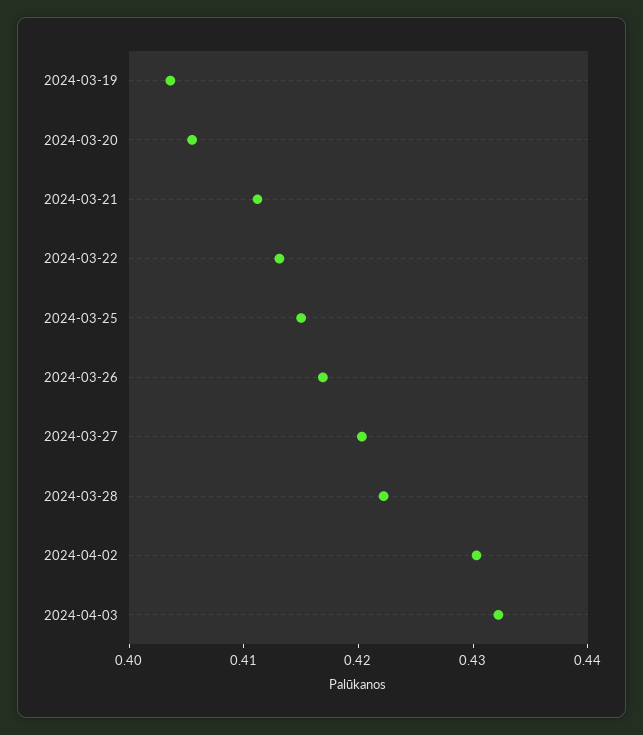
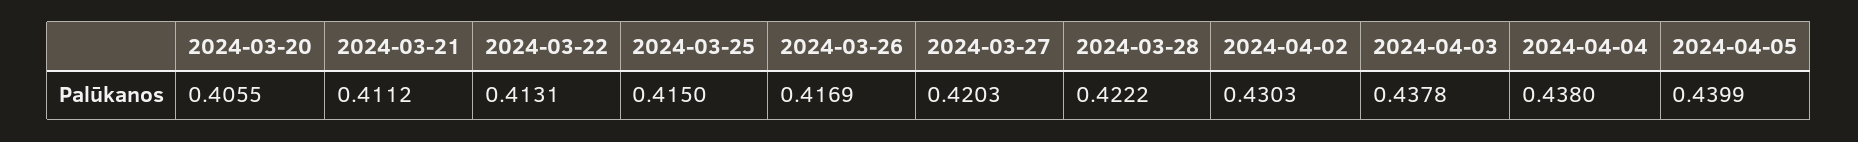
2024-03-19: 0.404 -> none
2024-04-03: 0.432 -> 0.4378
2024-04-04: none -> 0.438
2024-04-05: none -> 0.4399

